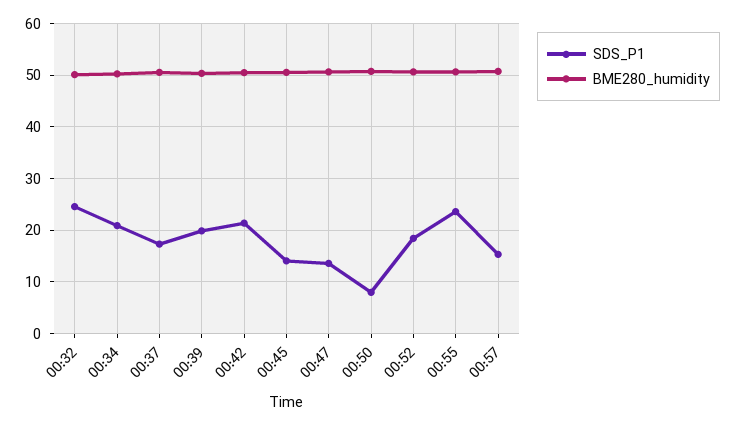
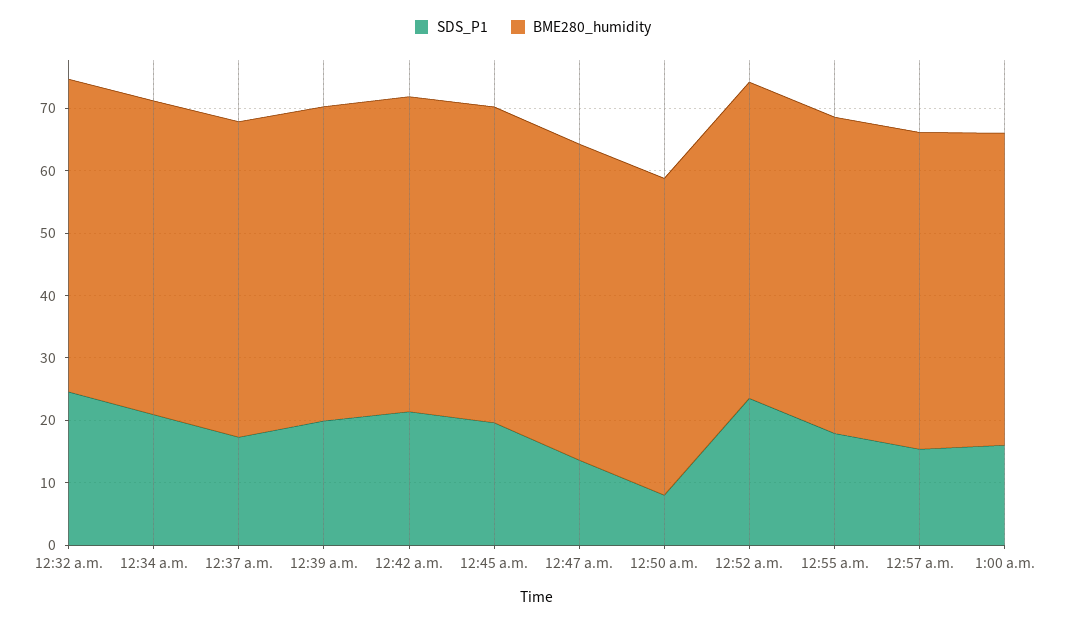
SDS_P1, 00:45: 14 -> 20
SDS_P1, 00:52: 18 -> 24
SDS_P1, 00:55: 24 -> 18
SDS_P1, 1:00 a.m.: none -> 16
BME280_humidity, 1:00 a.m.: none -> 50

